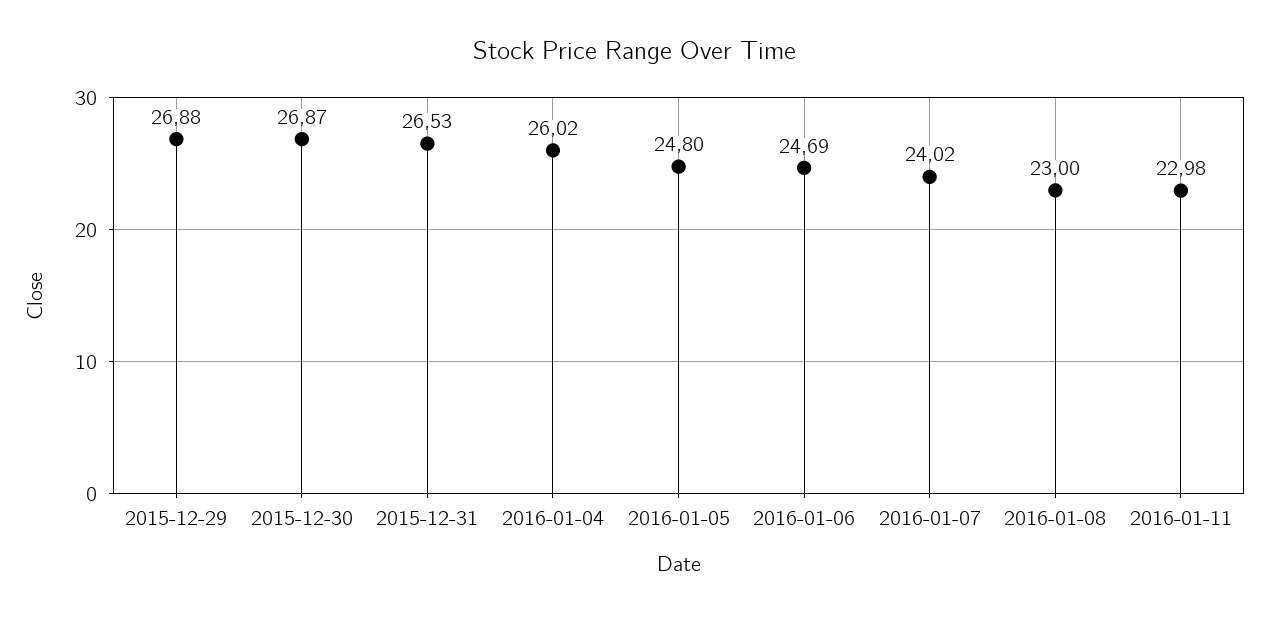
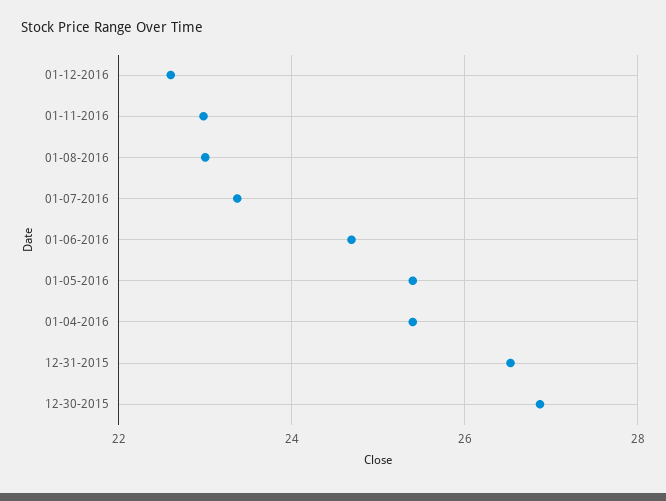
2015-12-29: 26.88 -> none
2016-01-04: 26.02 -> 25.4
2016-01-05: 24.8 -> 25.4
2016-01-07: 24.02 -> 23.4
01-12-2016: none -> 22.6

